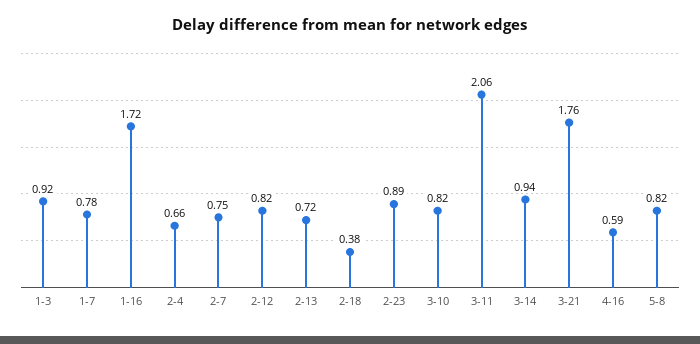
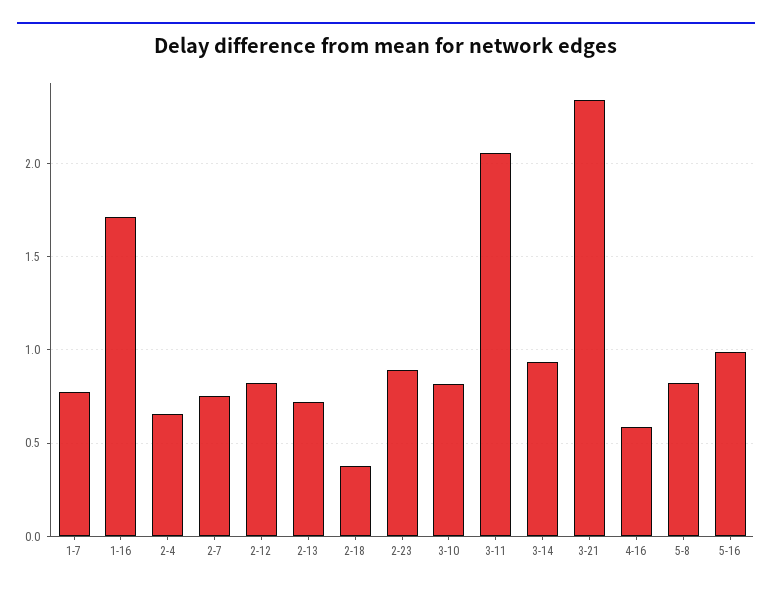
1-3: 0.92 -> none
3-21: 1.76 -> 2.35
5-16: none -> 1

